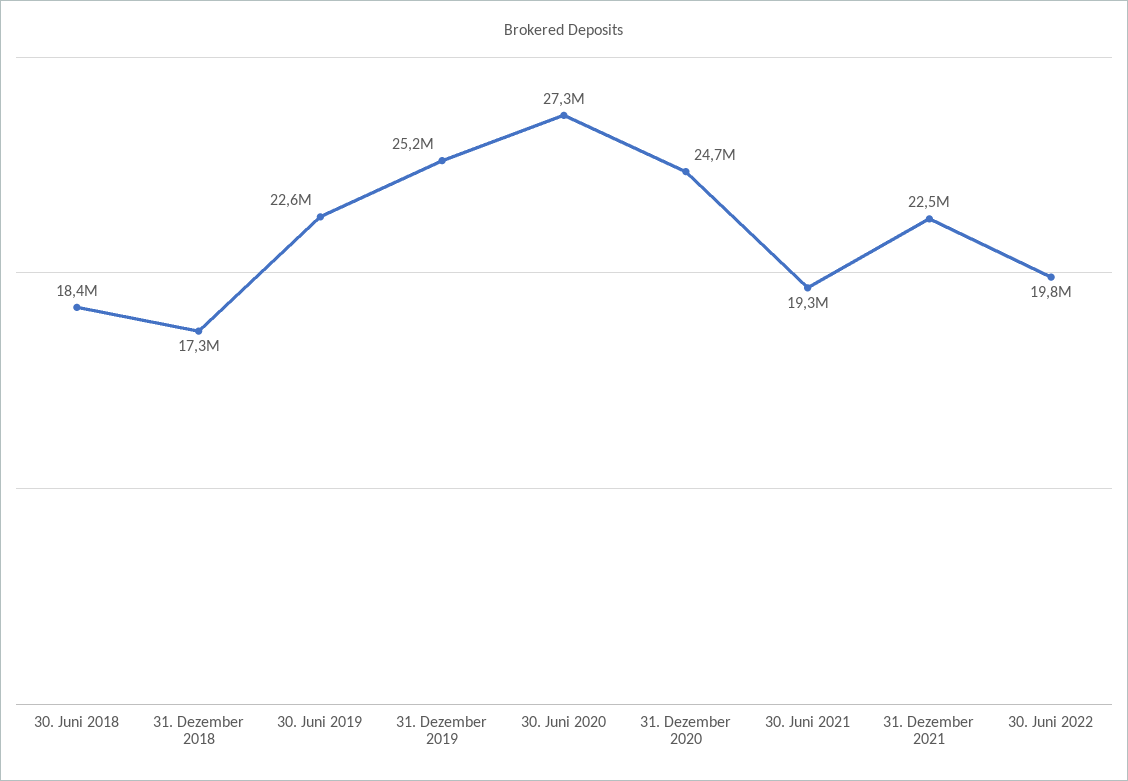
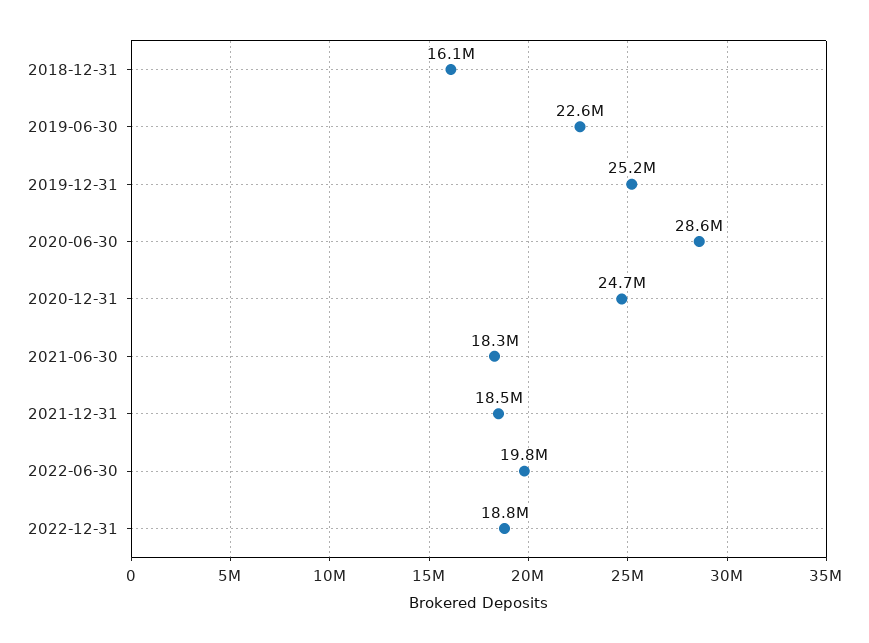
30. Juni 2018: 18400000 -> none
31. Dezember 2018: 17300000 -> 16100000
30. Juni 2020: 27300000 -> 28600000
30. Juni 2021: 19300000 -> 18300000
31. Dezember 2021: 22500000 -> 18500000
2022-12-31: none -> 18800000

